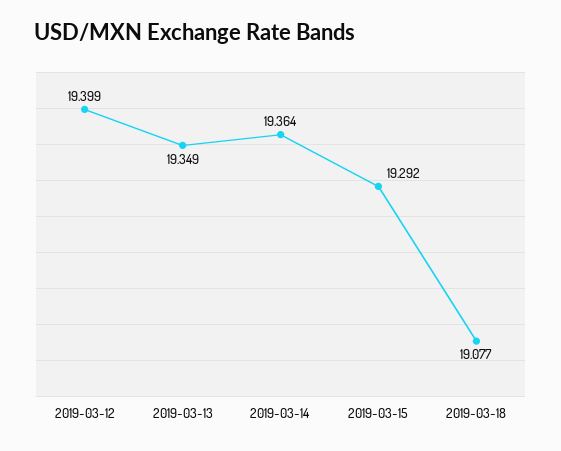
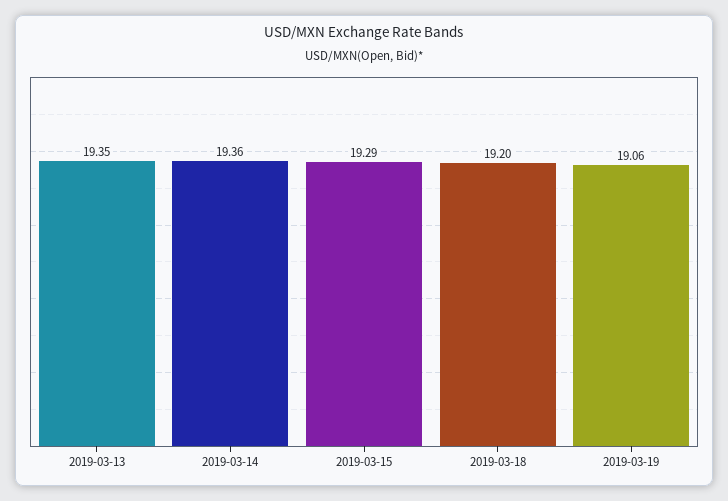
2019-03-12: 19.399 -> none
2019-03-18: 19.077 -> 19.2
2019-03-19: none -> 19.06

